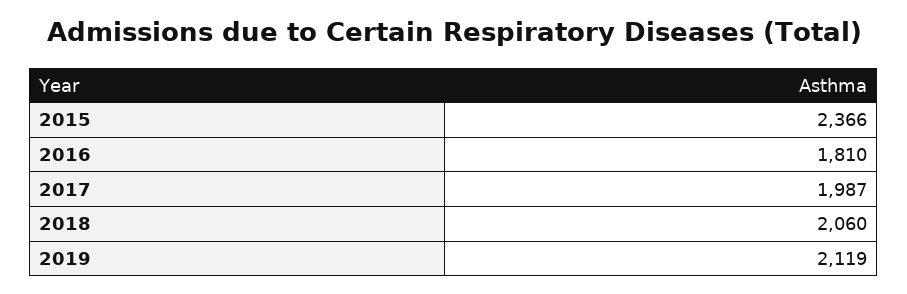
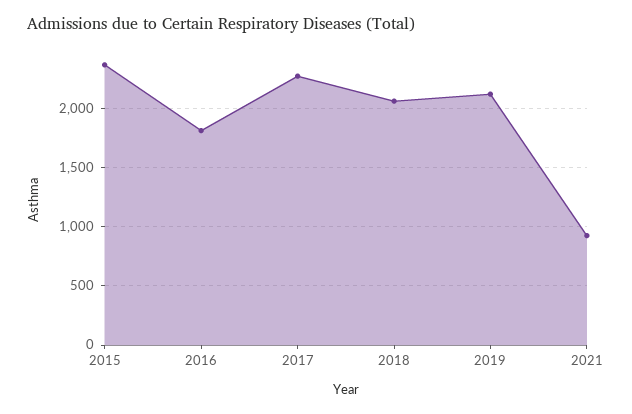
2017: 1987 -> 2300
2021: none -> 900

